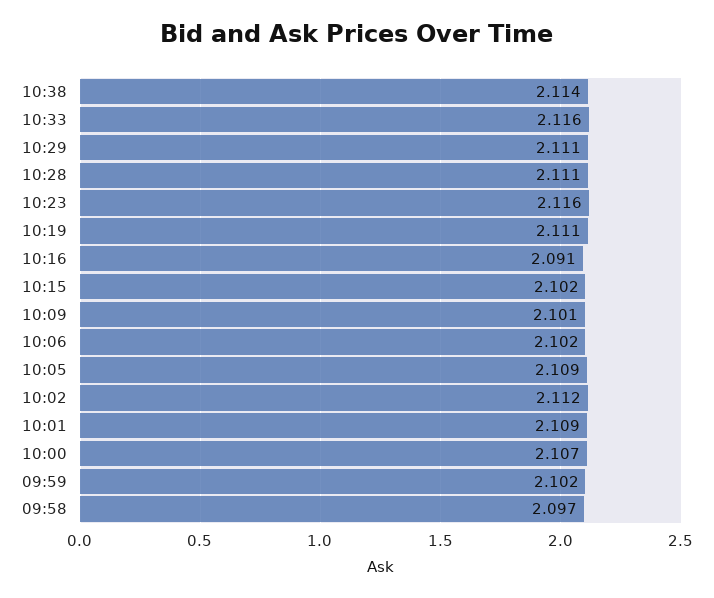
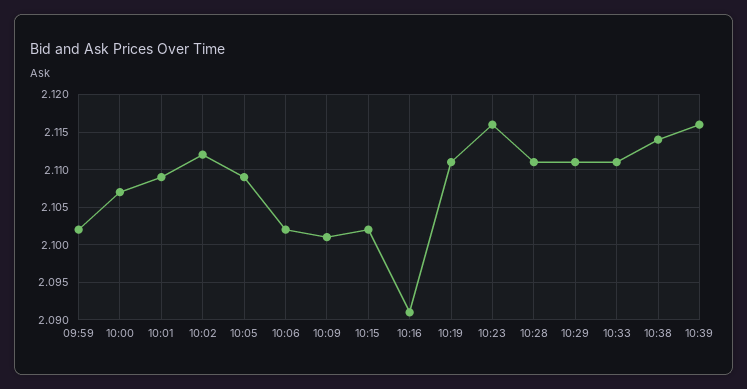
10:33: 2.116 -> 2.111
09:58: 2.097 -> none
10:39: none -> 2.116

